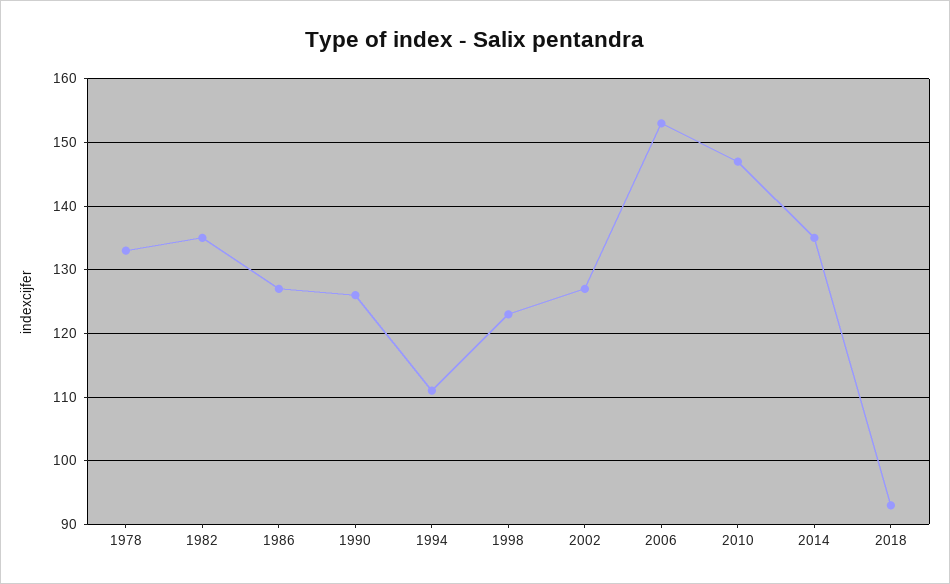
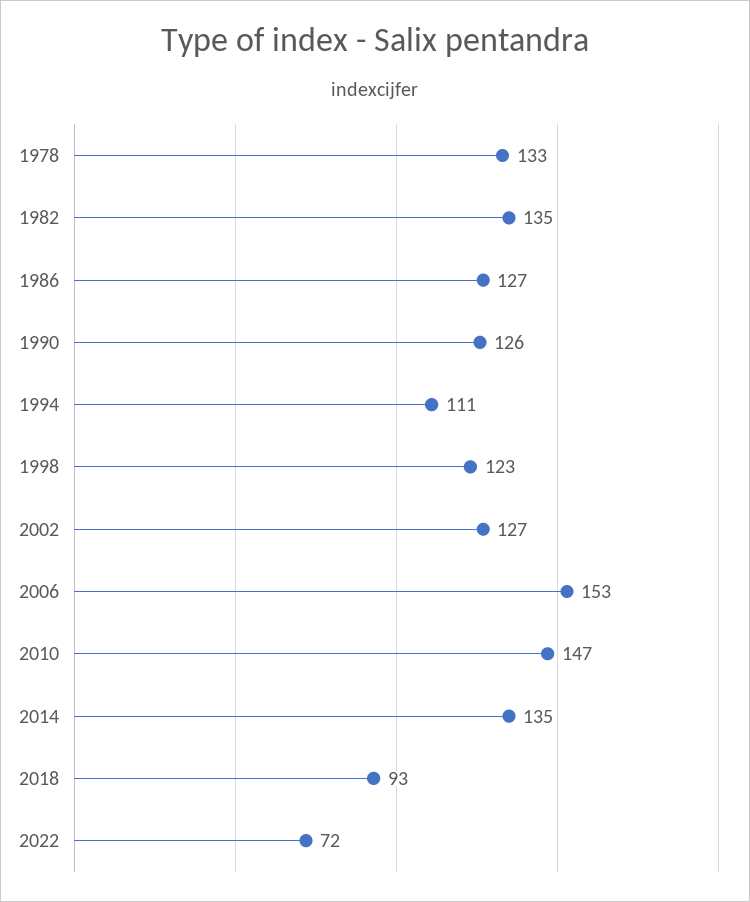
2022: none -> 72

